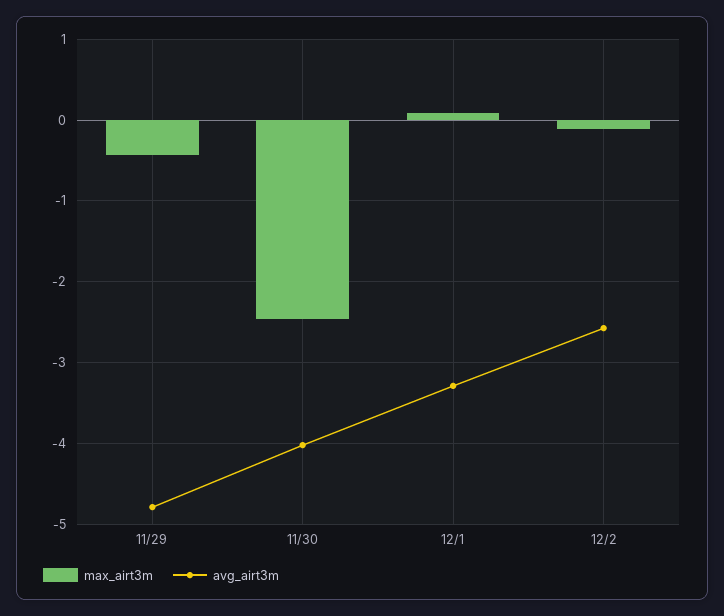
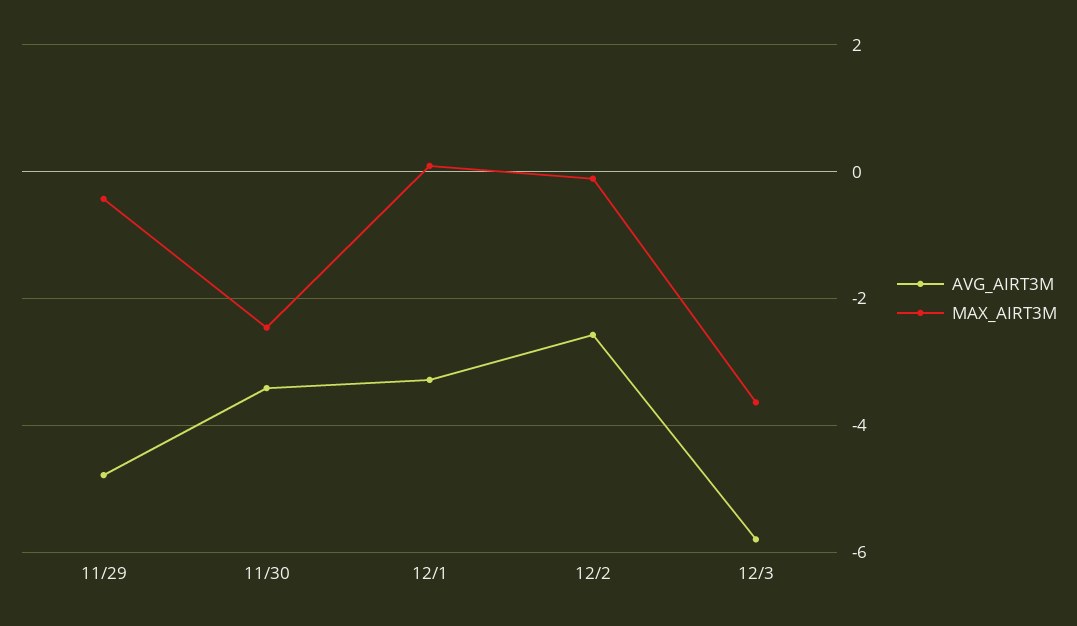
avg_airt3m, 11/30: -4 -> -3.4
avg_airt3m, 12/3: none -> -5.8
max_airt3m, 12/3: none -> -3.6

